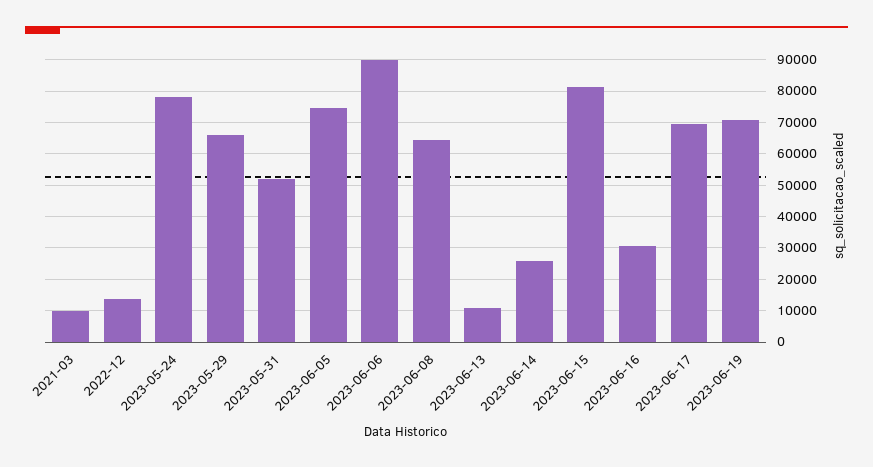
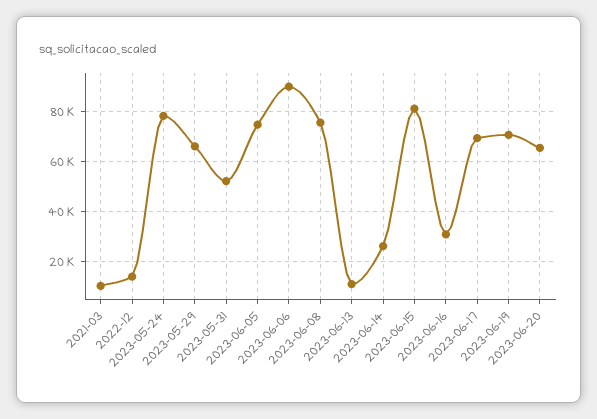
2023-06-08: 64000 -> 75000
2023-06-20: none -> 65000

